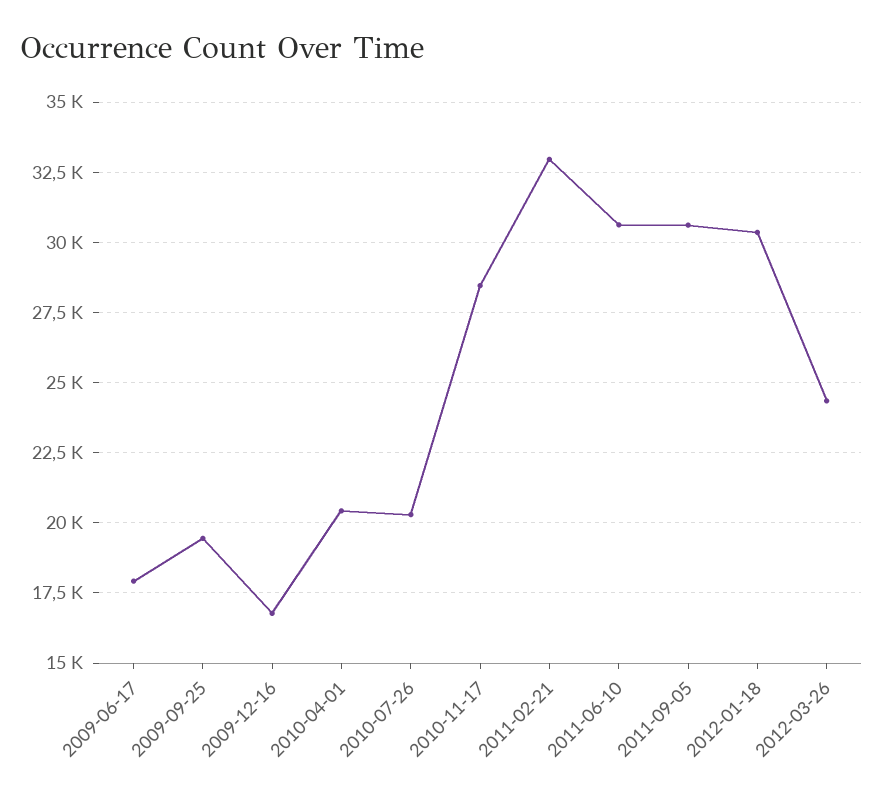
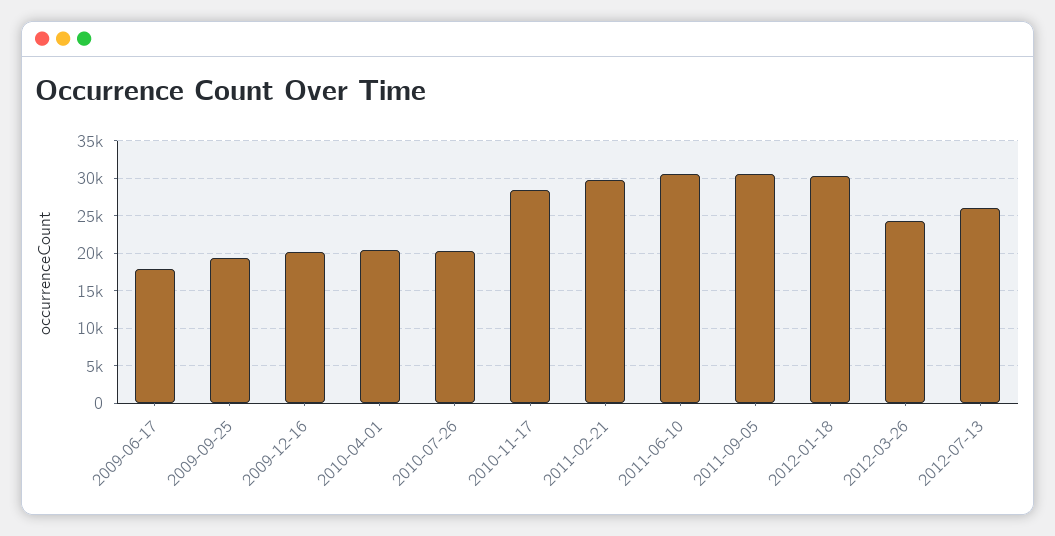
2009-12-16: 16750 -> 20000
2011-02-21: 33000 -> 30000
2012-07-13: none -> 26000

